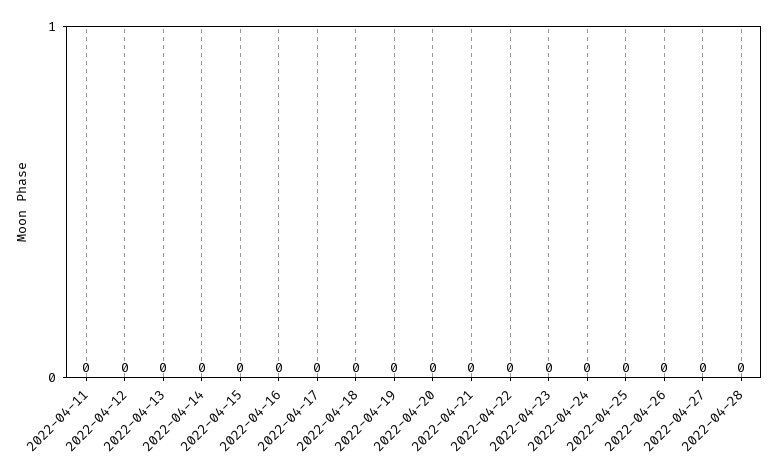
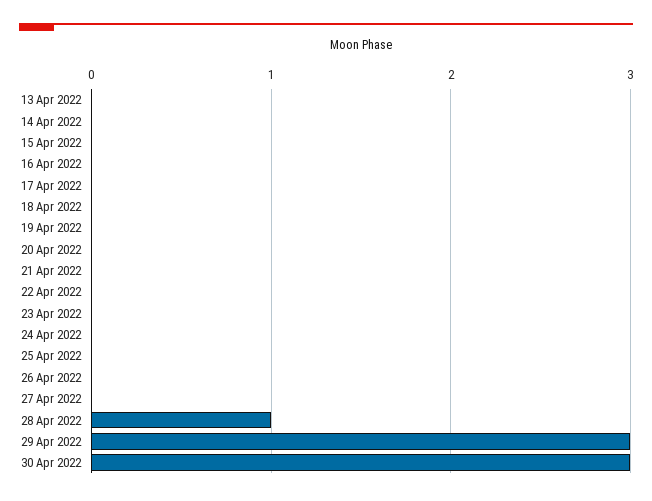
2022-04-11: 0 -> none
2022-04-12: 0 -> none
2022-04-28: 0 -> 1
29 Apr 2022: none -> 3
30 Apr 2022: none -> 3

